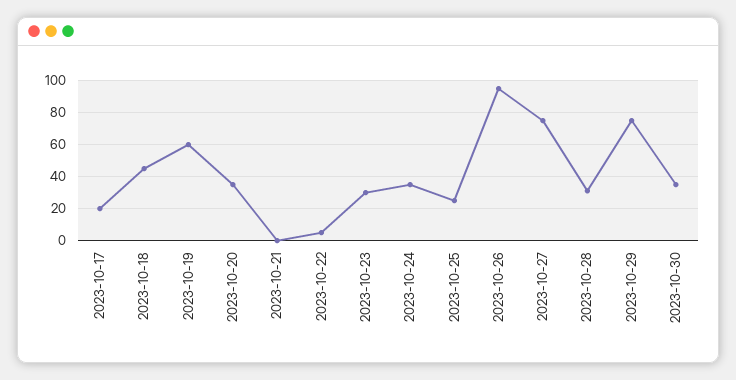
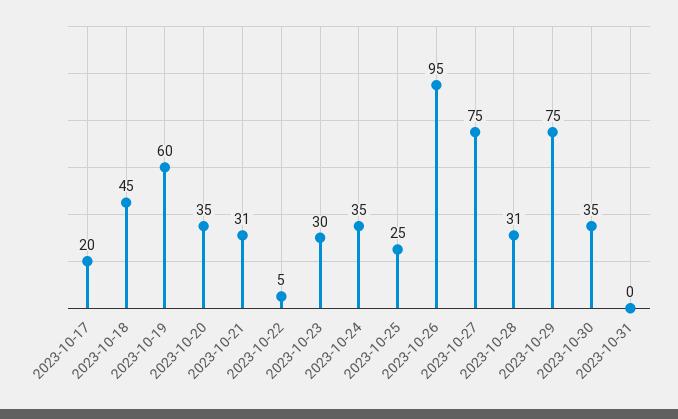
2023-10-21: 0 -> 31
2023-10-31: none -> 0

